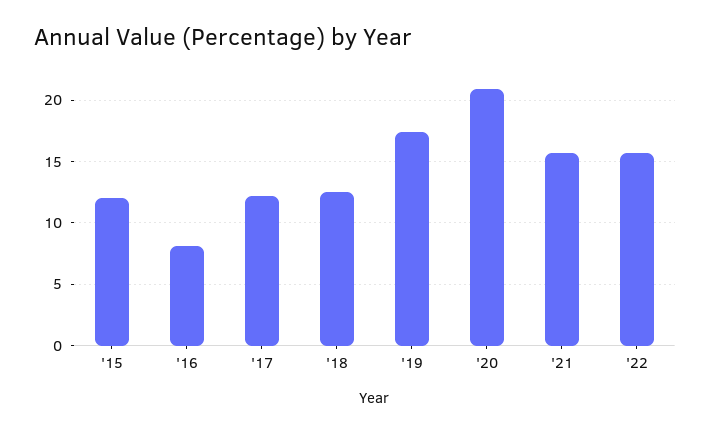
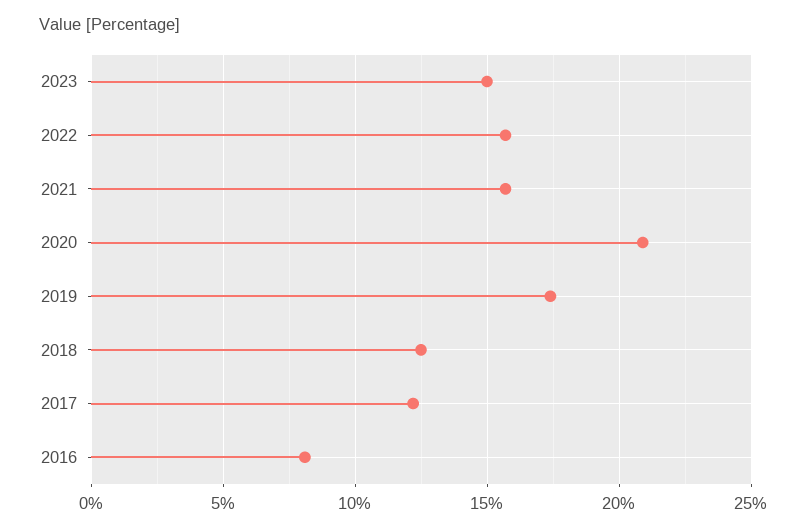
'15: 12 -> none
2023: none -> 15

